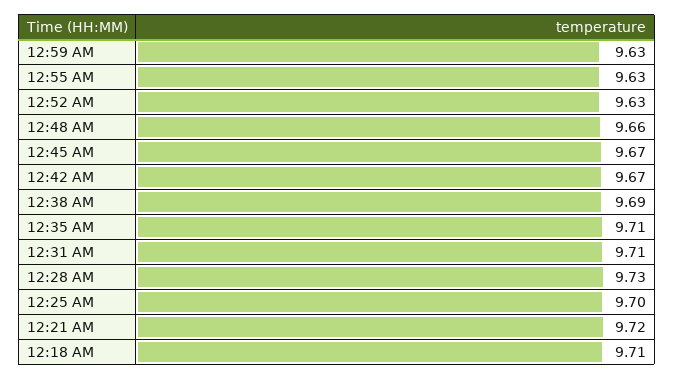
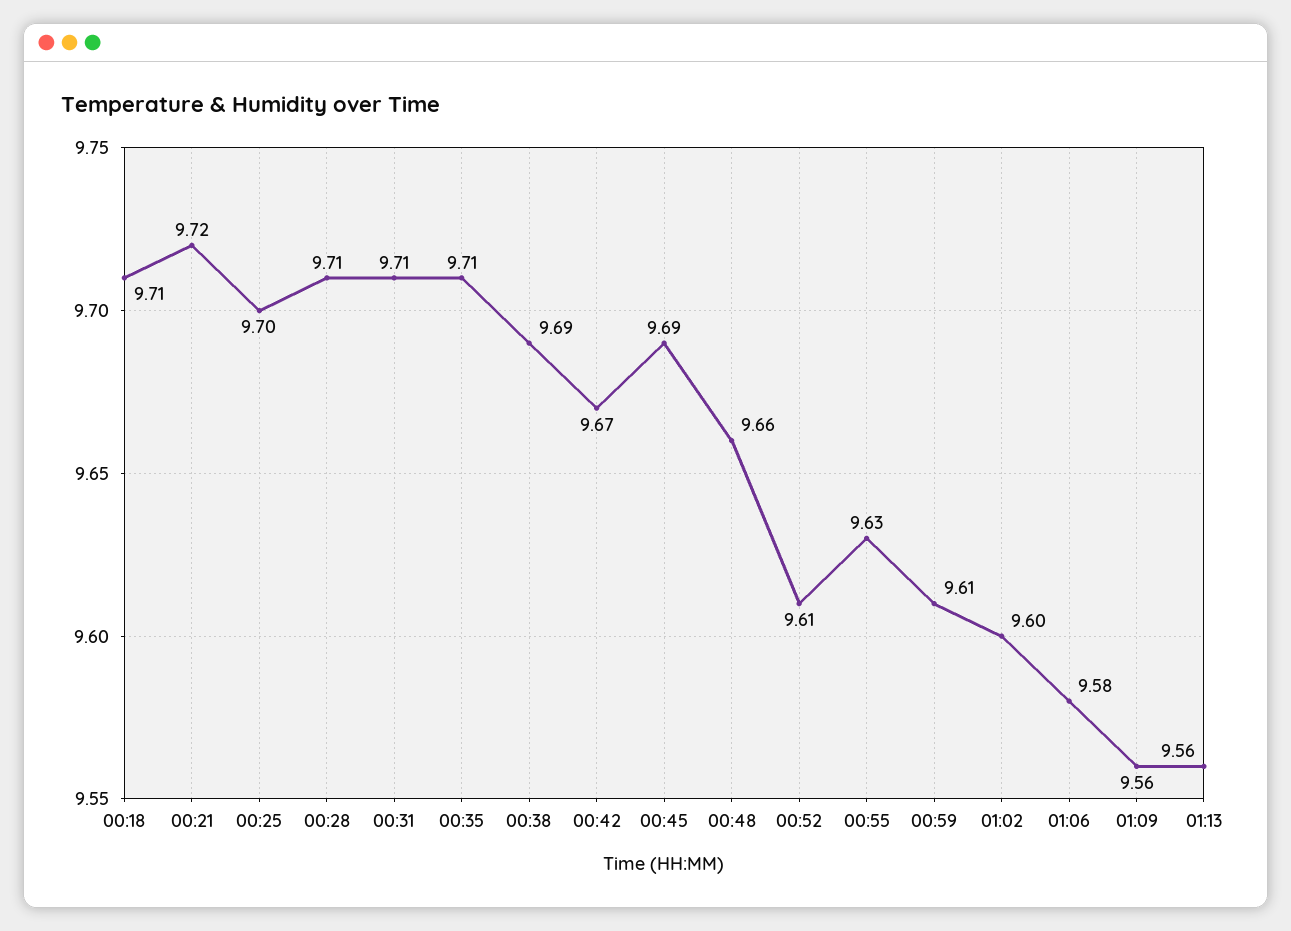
12:59 AM: 9.63 -> 9.61
12:52 AM: 9.63 -> 9.61
12:45 AM: 9.67 -> 9.69
12:28 AM: 9.73 -> 9.71
01:02: none -> 9.6
01:06: none -> 9.58
01:09: none -> 9.56
01:13: none -> 9.56

